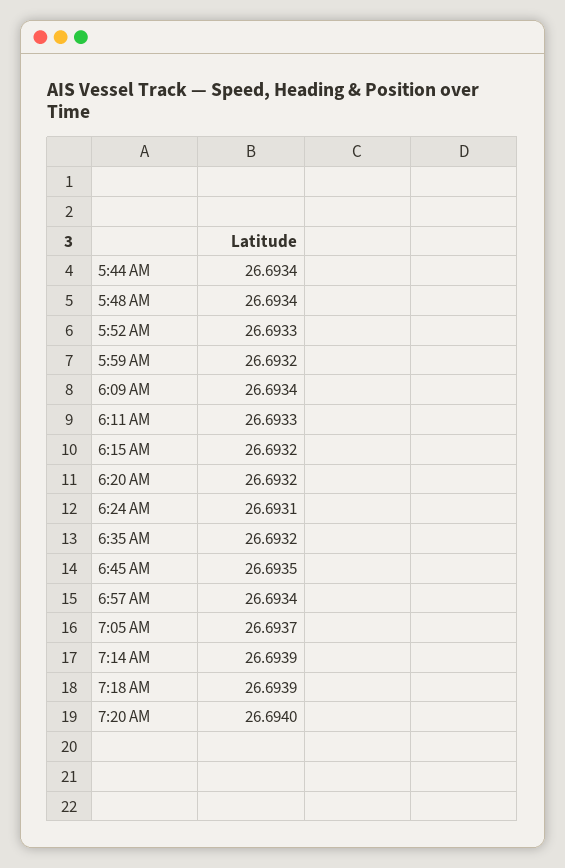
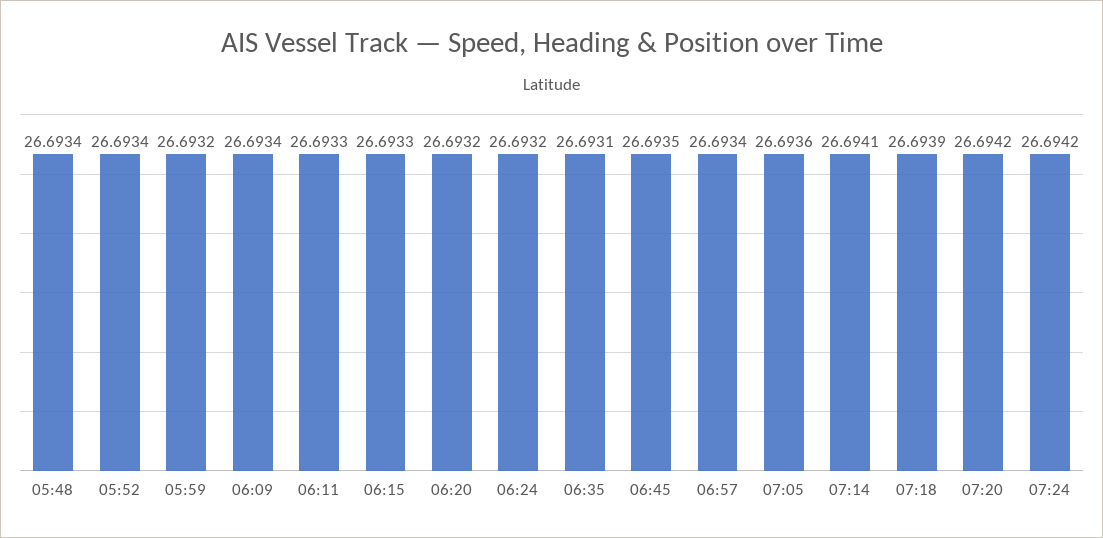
5:44 AM: 26.6934 -> none
5:52 AM: 26.6933 -> 26.6934
6:15 AM: 26.6932 -> 26.6933
6:24 AM: 26.6931 -> 26.6932
6:35 AM: 26.6932 -> 26.6931
7:05 AM: 26.6937 -> 26.6936
7:14 AM: 26.6939 -> 26.6941
7:20 AM: 26.694 -> 26.6942
07:24: none -> 26.6942

